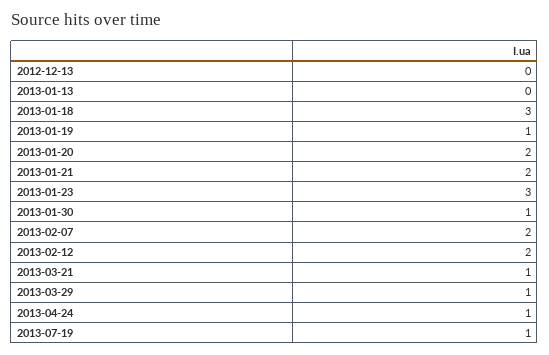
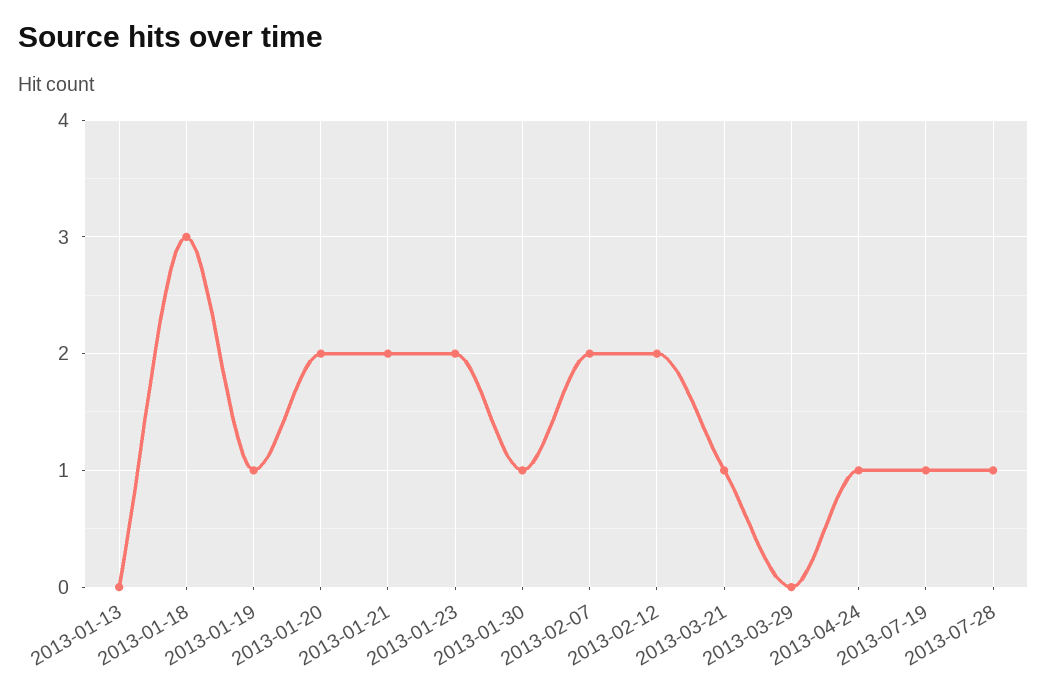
2012-12-13: 0 -> none
2013-01-23: 3 -> 2
2013-03-29: 1 -> 0
2013-07-28: none -> 1

